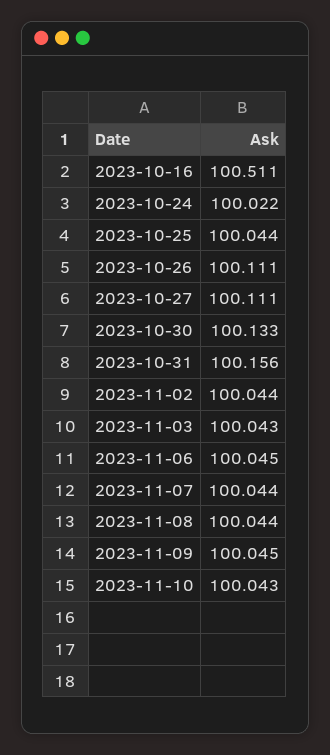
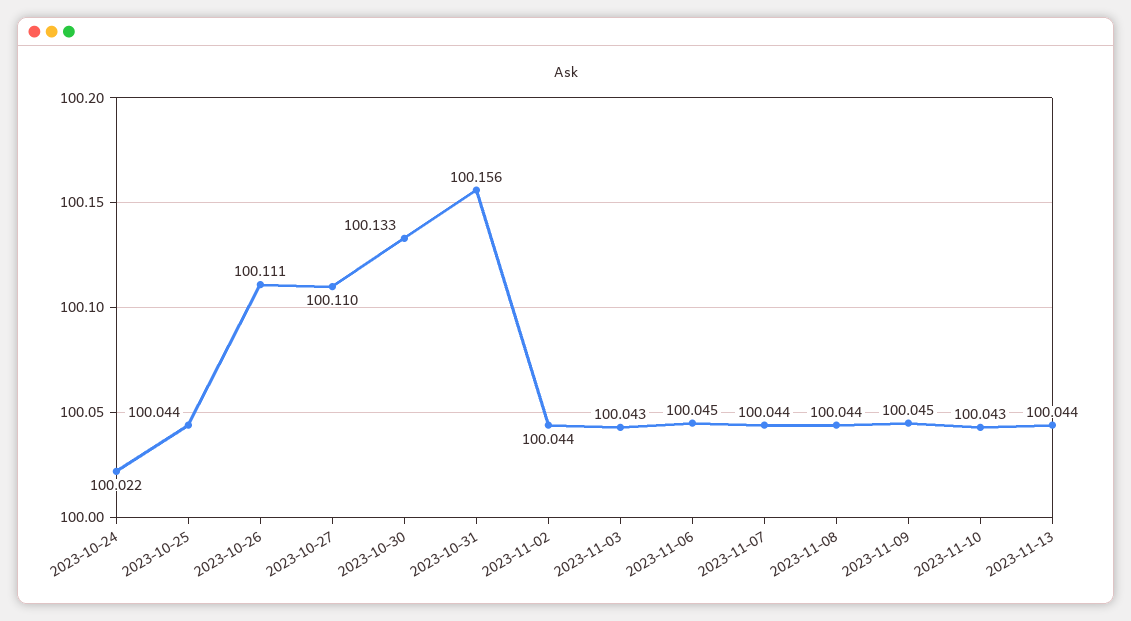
2023-10-16: 100.511 -> none
2023-10-27: 100.111 -> 100.11
2023-11-13: none -> 100.044

